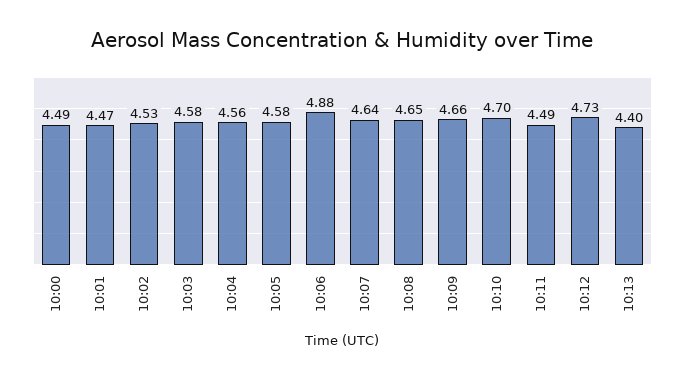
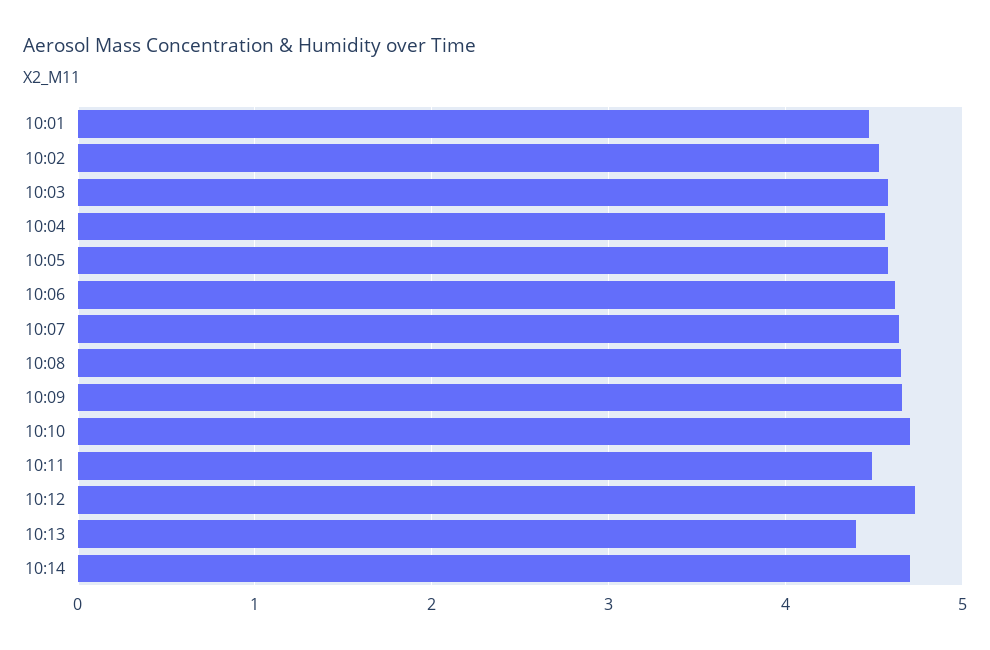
10:00: 4.49 -> none
10:06: 4.88 -> 4.6
10:14: none -> 4.7

